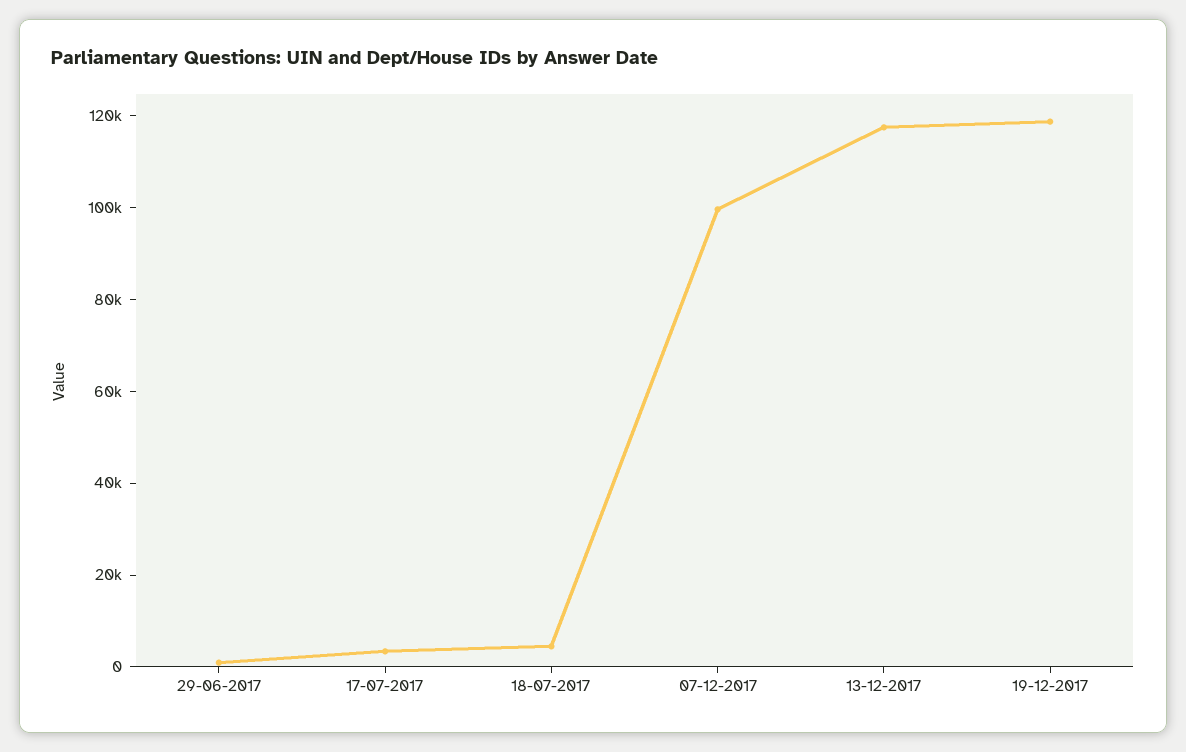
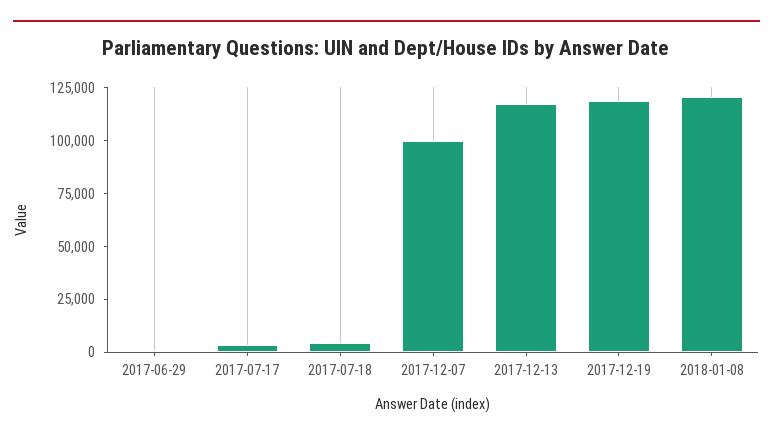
2018-01-08: none -> 120000

